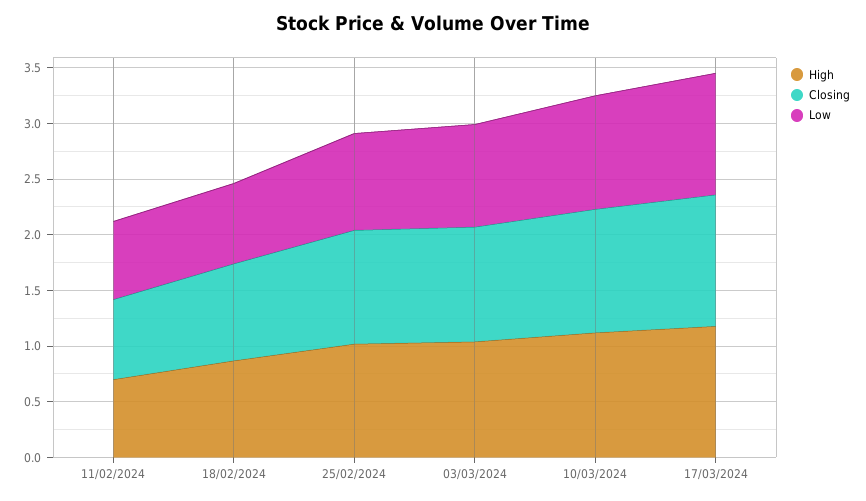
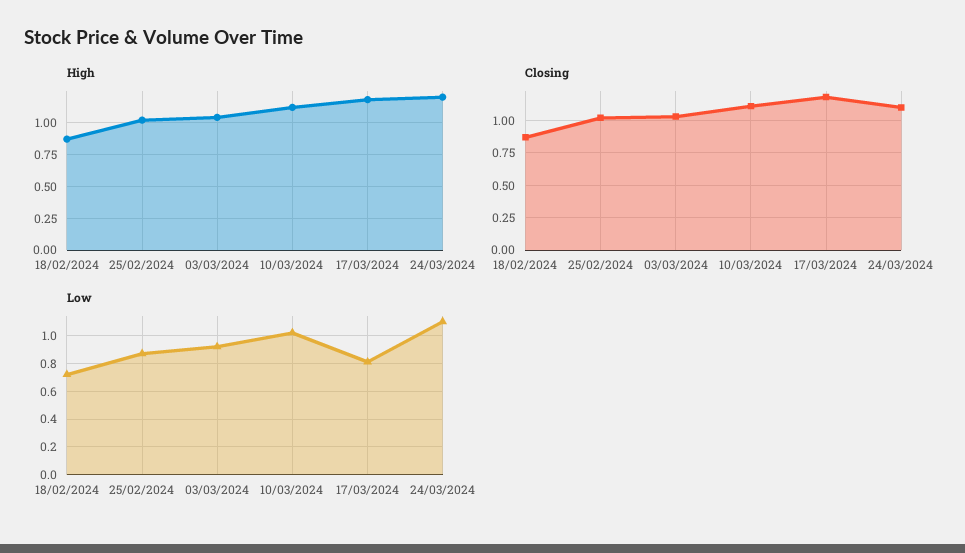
High, 11/02/2024: 0.7 -> none
Closing, 11/02/2024: 0.7 -> none
Low, 11/02/2024: 0.7 -> none
Low, 17/03/2024: 1.1 -> 0.8
High, 24/03/2024: none -> 1.2
Closing, 24/03/2024: none -> 1.1
Low, 24/03/2024: none -> 1.1

